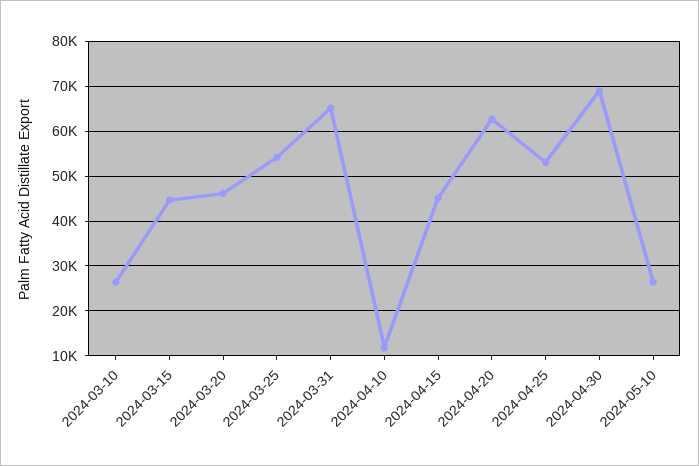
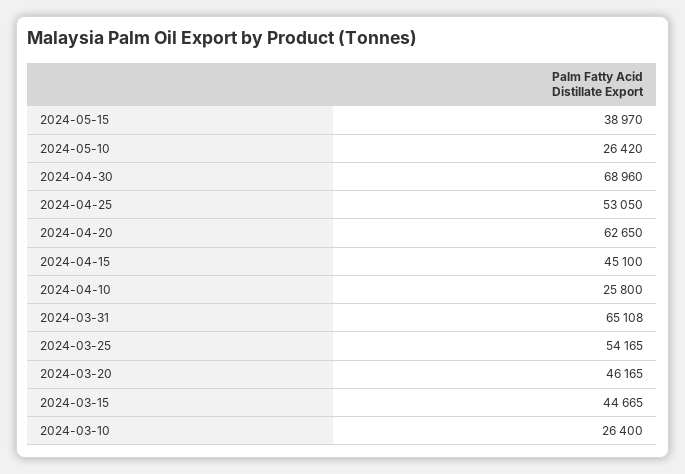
2024-04-10: 12000 -> 25800
2024-05-15: none -> 38970

